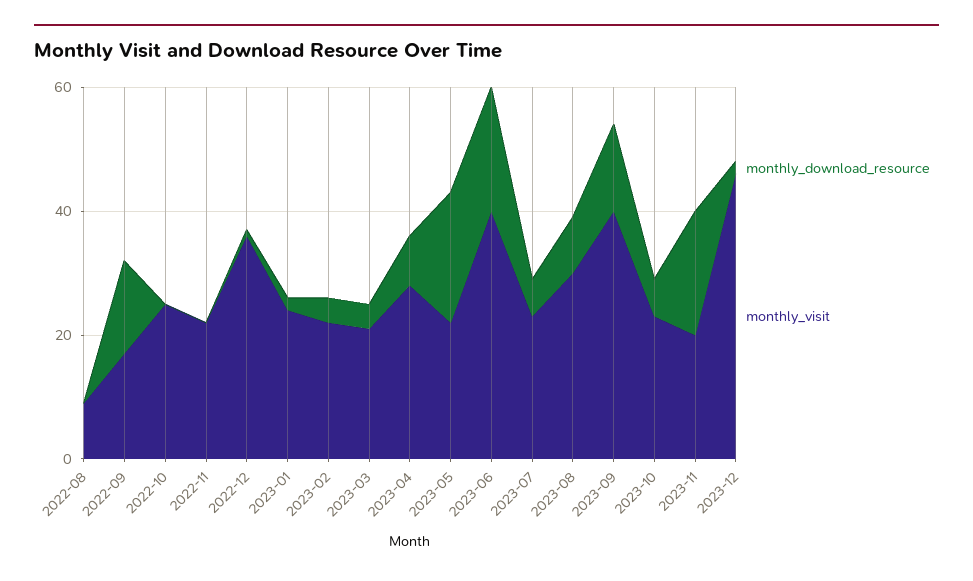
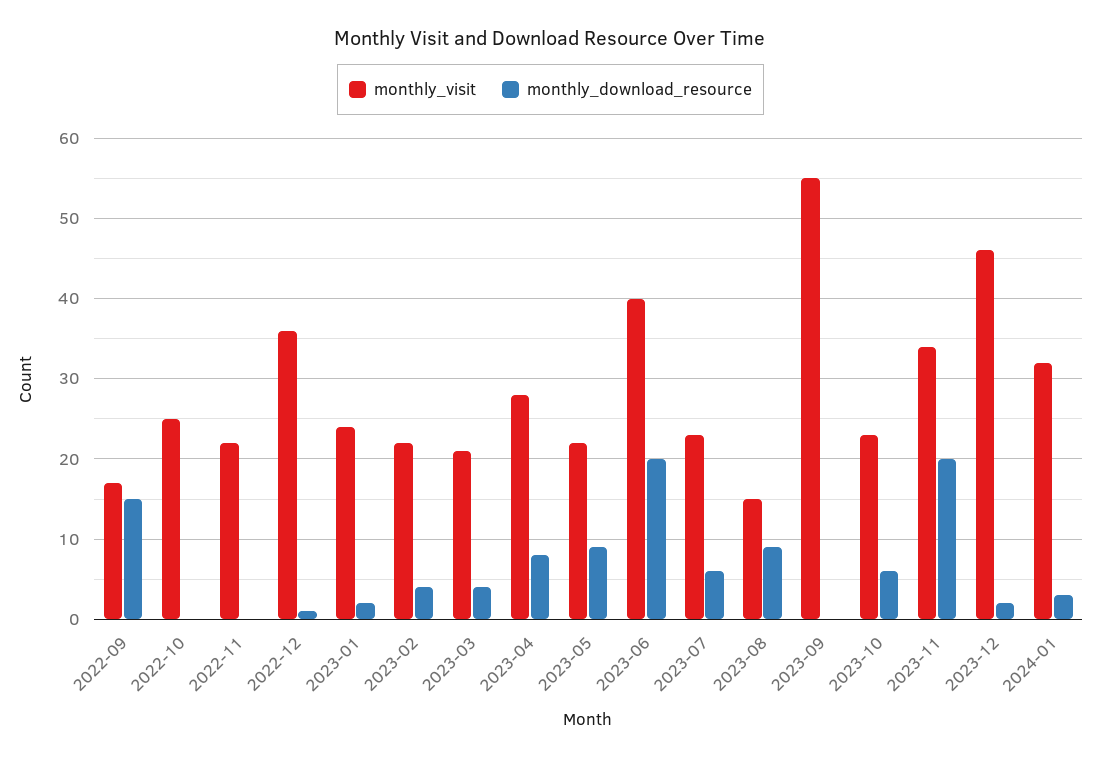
monthly_download_resource, 2022-08: 0 -> none
monthly_visit, 2022-08: 10 -> none
monthly_download_resource, 2023-05: 20 -> 9
monthly_visit, 2023-08: 30 -> 15
monthly_download_resource, 2023-09: 15 -> 0
monthly_visit, 2023-09: 40 -> 55
monthly_visit, 2023-11: 20 -> 34
monthly_visit, 2024-01: none -> 32
monthly_download_resource, 2024-01: none -> 3

